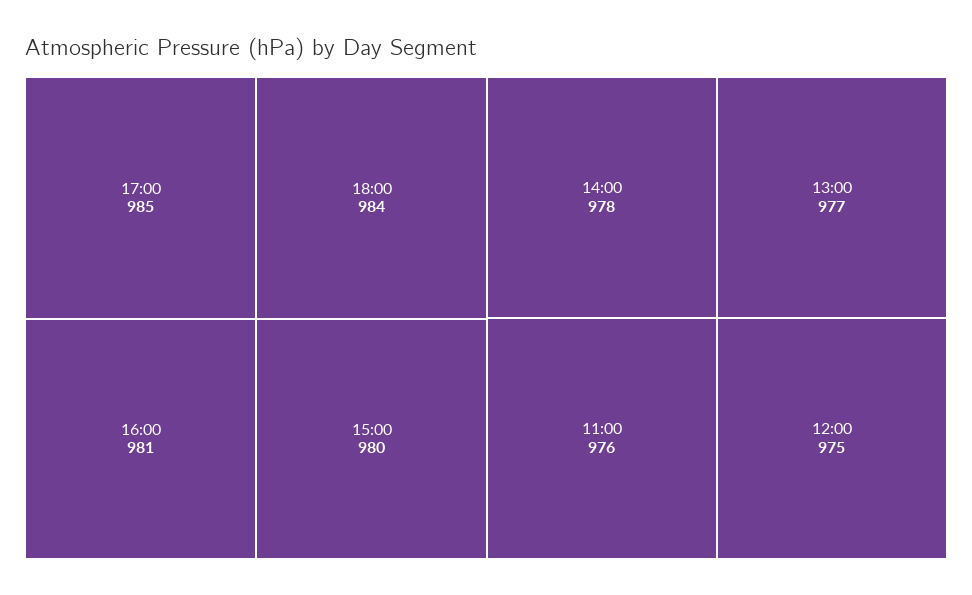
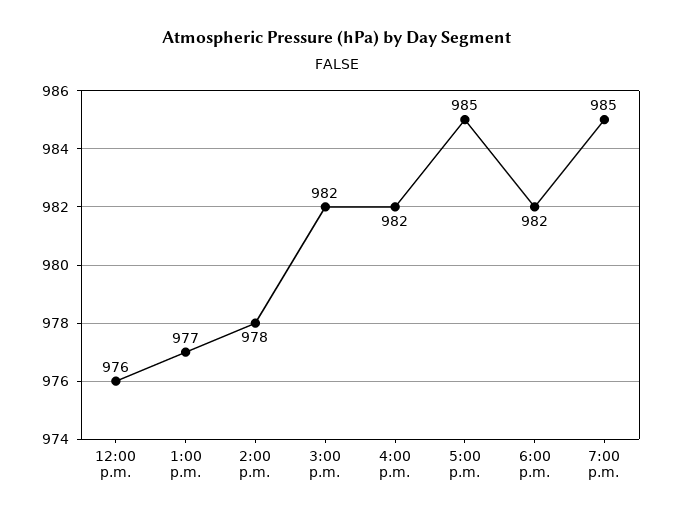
18:00: 984 -> 982
16:00: 981 -> 982
15:00: 980 -> 982
11:00: 976 -> none
12:00: 975 -> 976
7:00 p.m.: none -> 985

